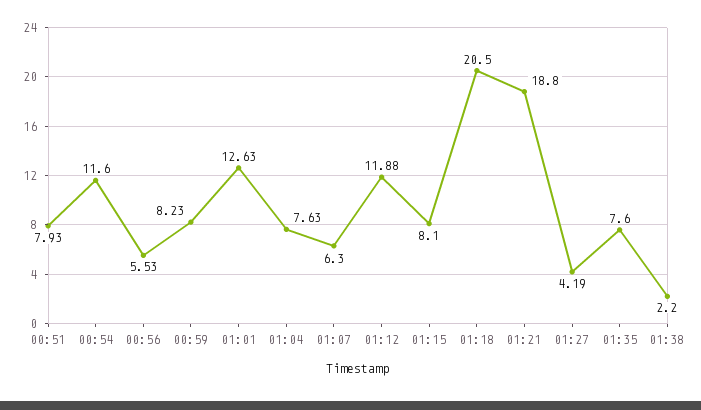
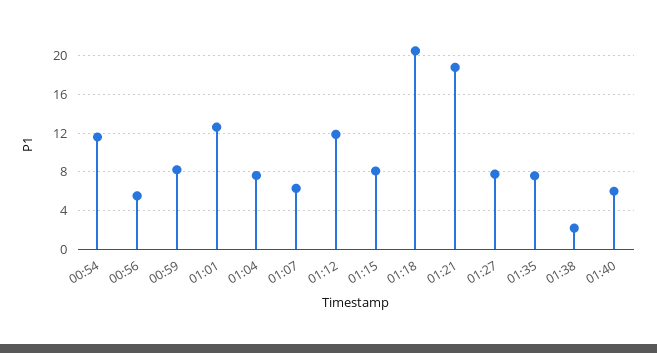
00:51: 7.93 -> none
01:27: 4.19 -> 8
01:40: none -> 6

